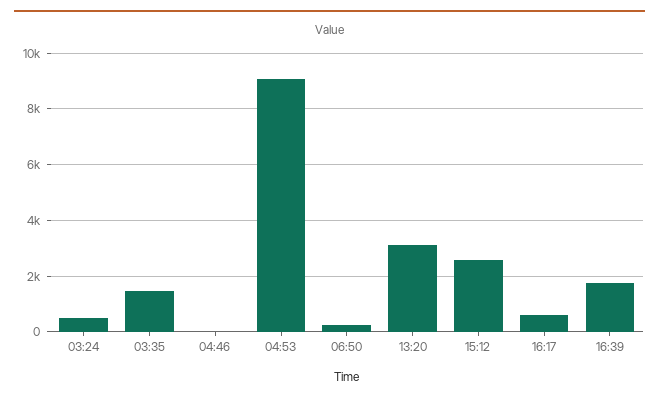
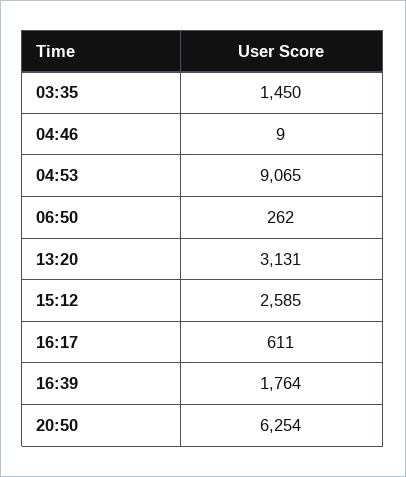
03:24: 500 -> none
20:50: none -> 6254

